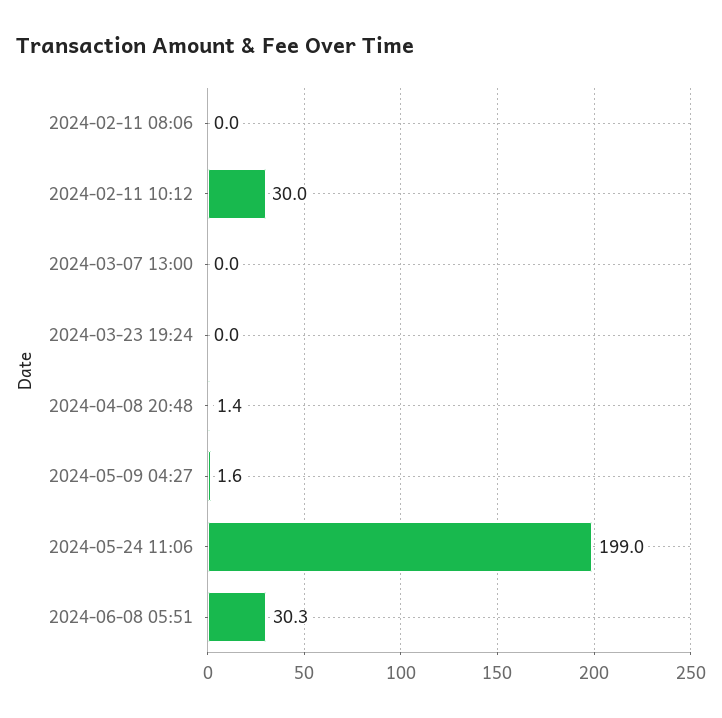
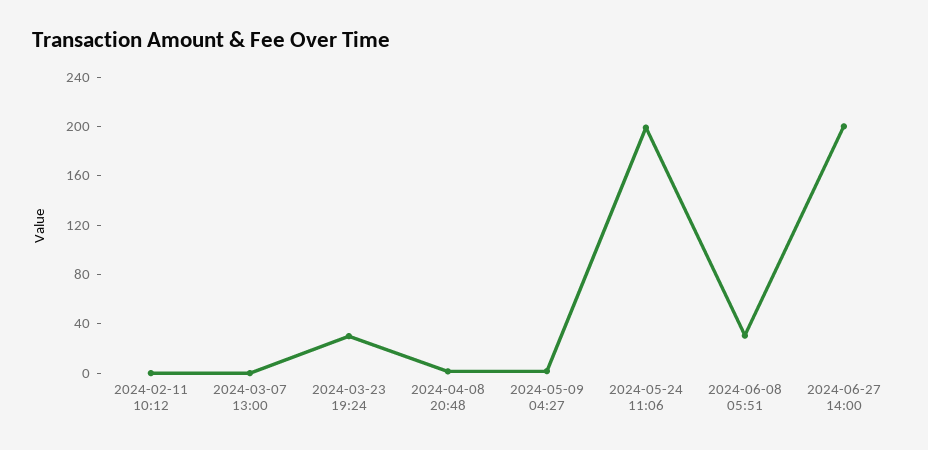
2024-02-11 08:06: 0 -> none
2024-02-11 10:12: 30 -> 0
2024-03-23 19:24: 0 -> 30
2024-06-27 14:00: none -> 200

